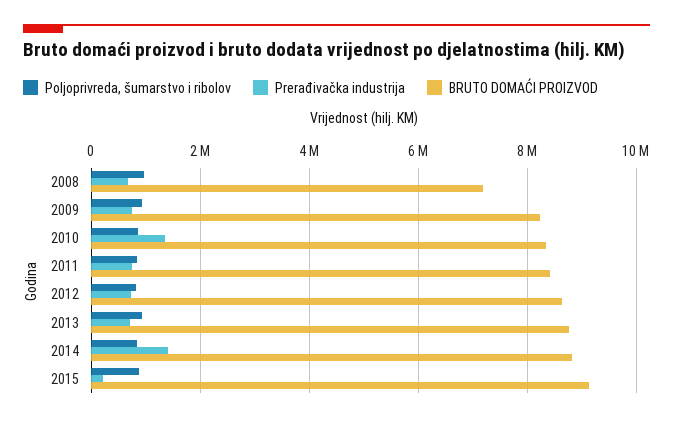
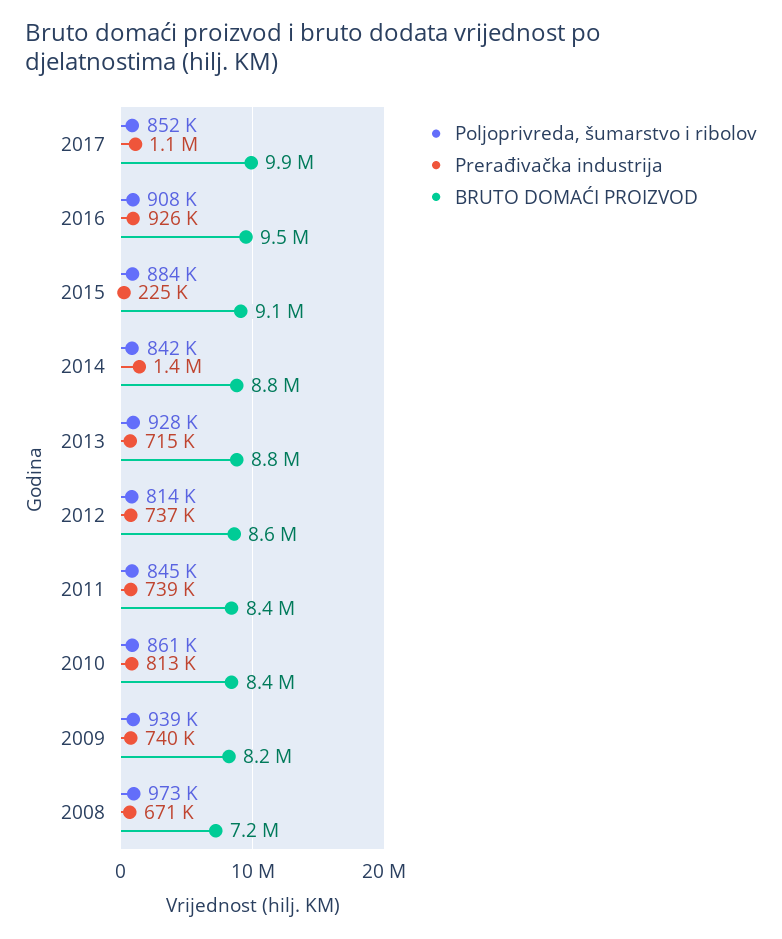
Prerađivačka industrija, 2010: 1400000 -> 813000
Poljoprivreda, šumarstvo i ribolov, 2017: none -> 852000
Prerađivačka industrija, 2017: none -> 1100000
BRUTO DOMAĆI PROIZVOD, 2017: none -> 9900000
Poljoprivreda, šumarstvo i ribolov, 2016: none -> 908000
Prerađivačka industrija, 2016: none -> 926000
BRUTO DOMAĆI PROIZVOD, 2016: none -> 9500000

